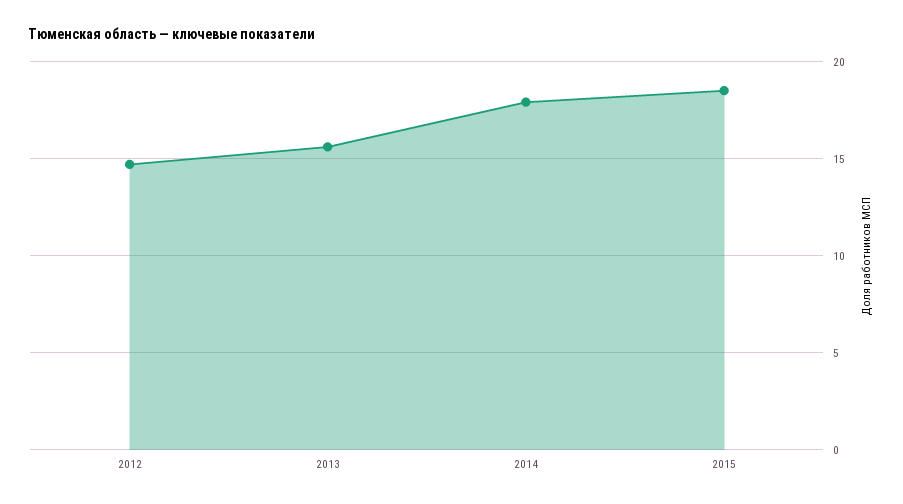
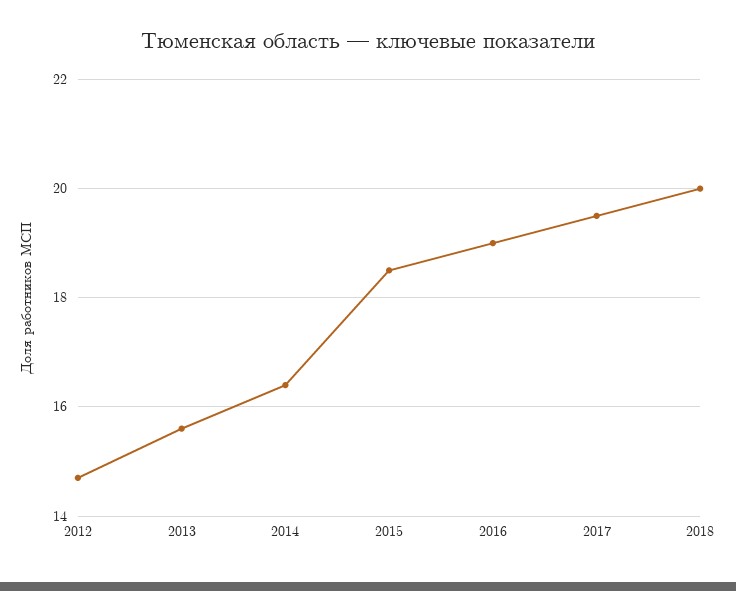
2014: 18 -> 16.5
2016: none -> 19
2017: none -> 19.5
2018: none -> 20

